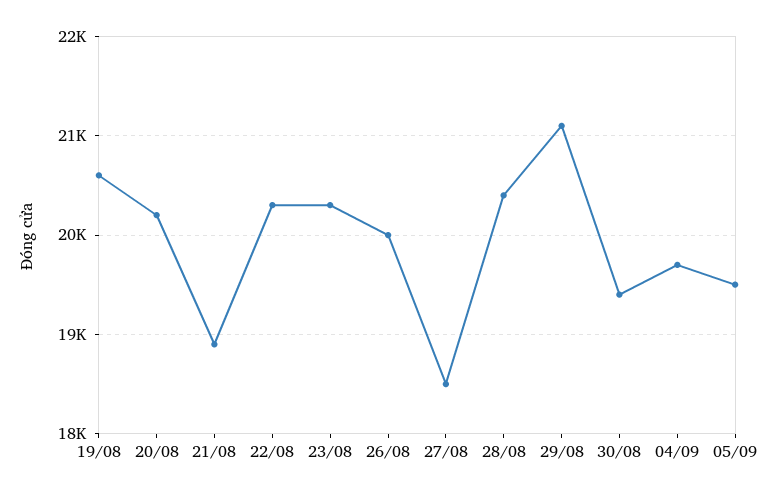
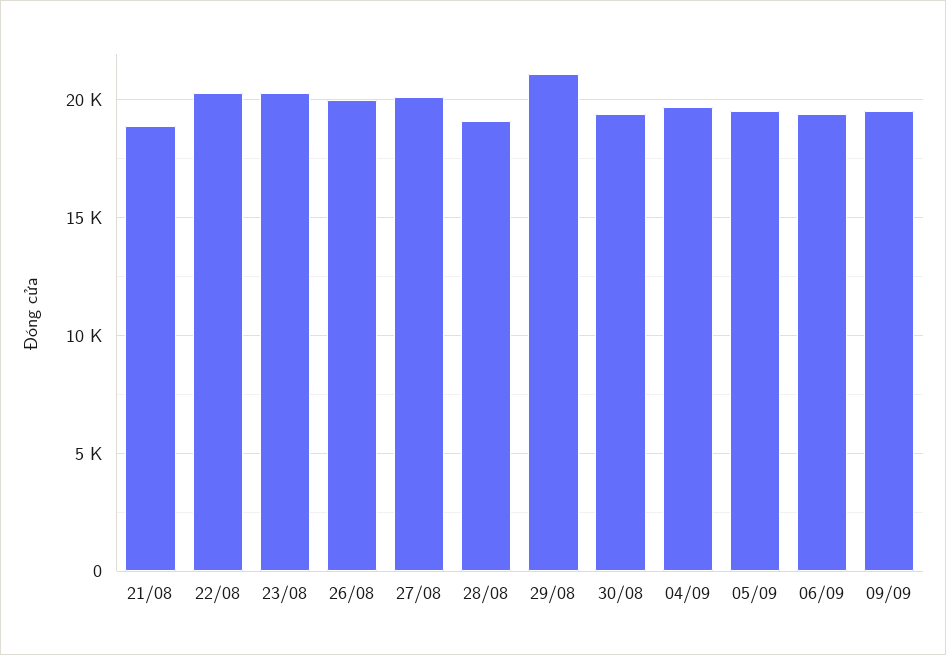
19/08: 20600 -> none
20/08: 20200 -> none
27/08: 18500 -> 20000
28/08: 20400 -> 19000
06/09: none -> 19500
09/09: none -> 19500

